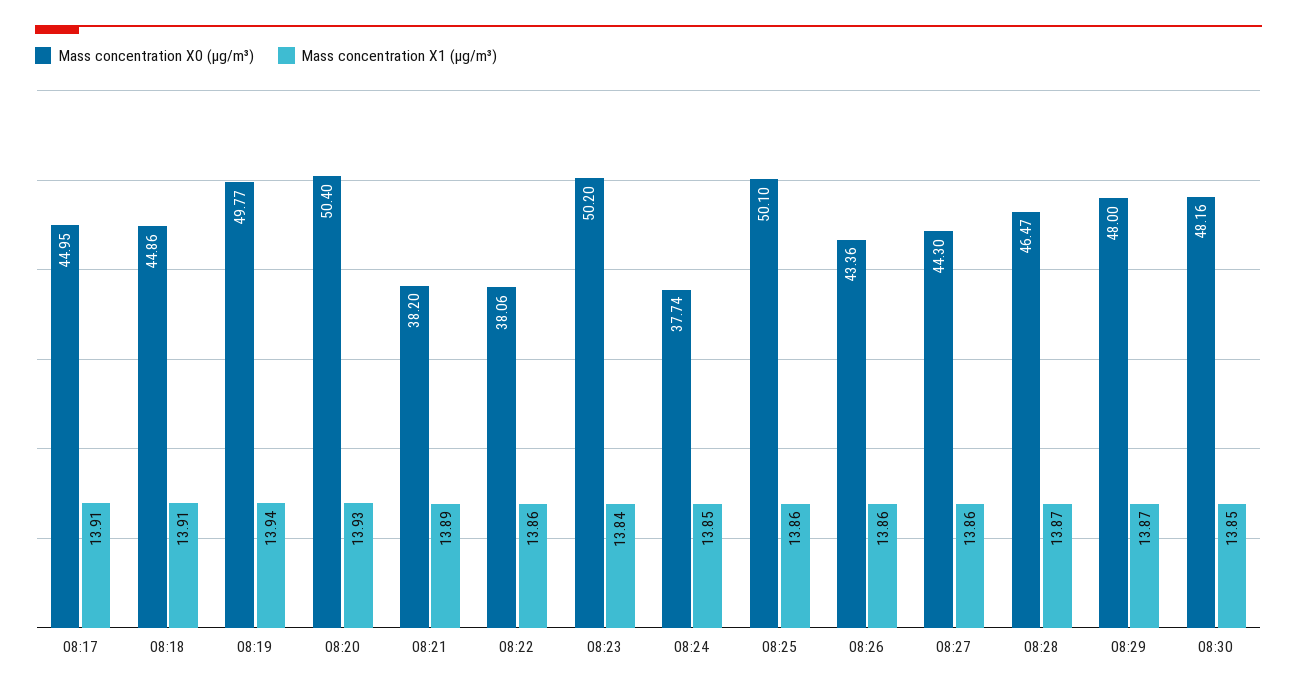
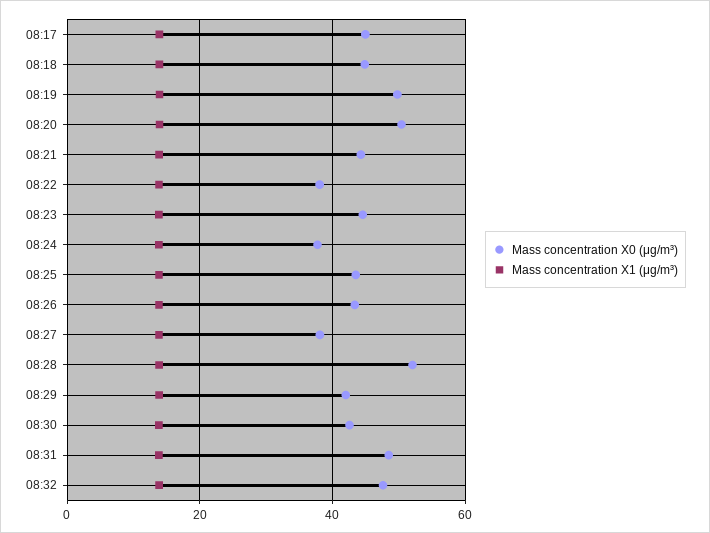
Mass concentration X0 (μg/m³), 08:21: 38.2 -> 44
Mass concentration X0 (μg/m³), 08:23: 50.2 -> 44
Mass concentration X0 (μg/m³), 08:25: 50.1 -> 44
Mass concentration X0 (μg/m³), 08:27: 44.3 -> 38
Mass concentration X0 (μg/m³), 08:28: 46.47 -> 52
Mass concentration X0 (μg/m³), 08:29: 48 -> 42
Mass concentration X0 (μg/m³), 08:30: 48.16 -> 42
Mass concentration X0 (μg/m³), 08:31: none -> 48
Mass concentration X1 (μg/m³), 08:31: none -> 14
Mass concentration X0 (μg/m³), 08:32: none -> 48
Mass concentration X1 (μg/m³), 08:32: none -> 14

